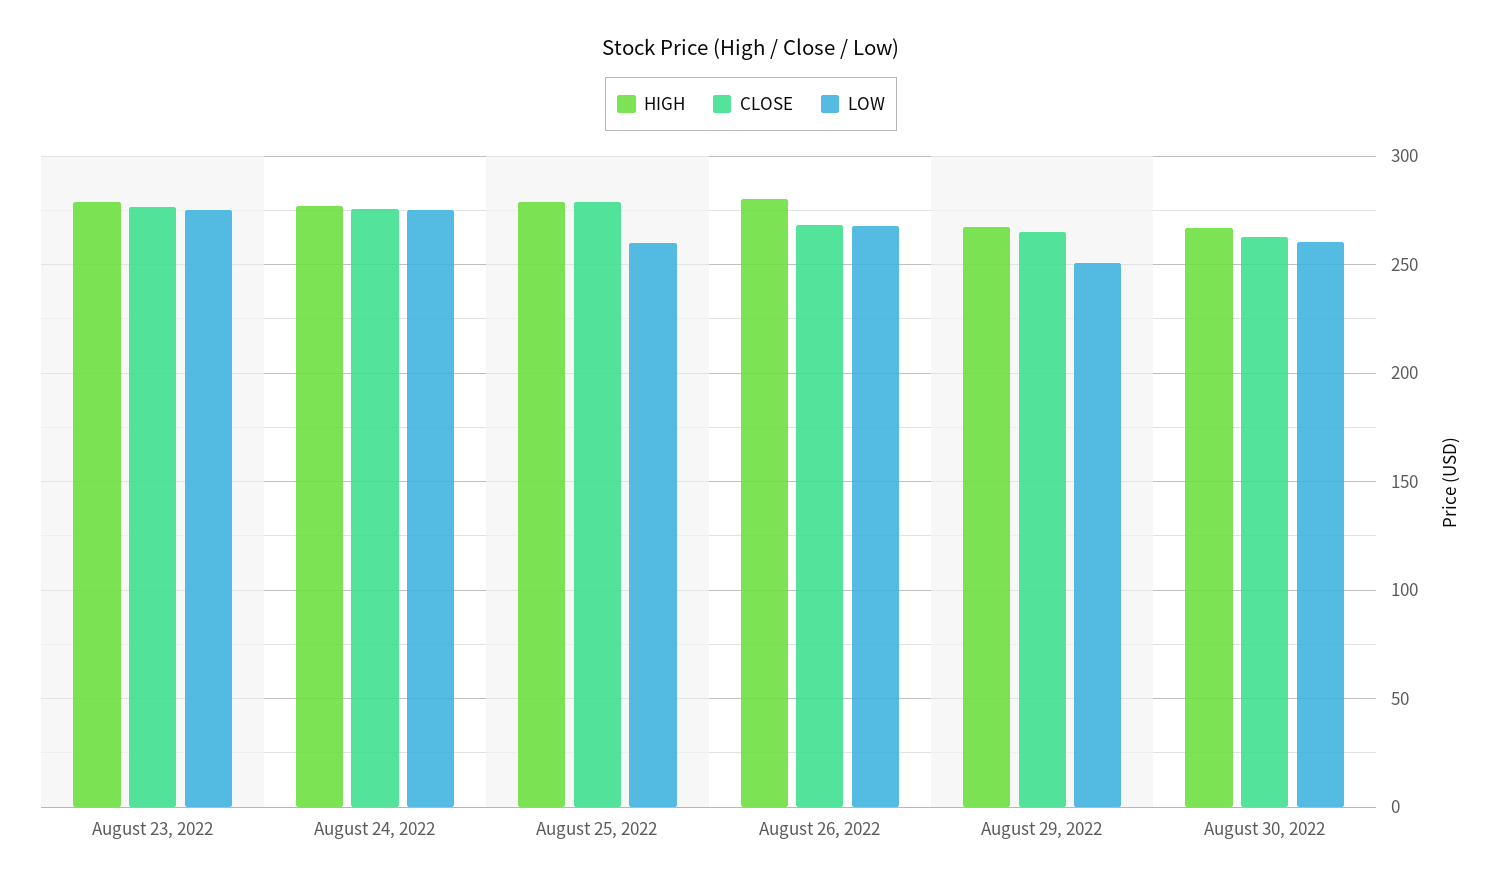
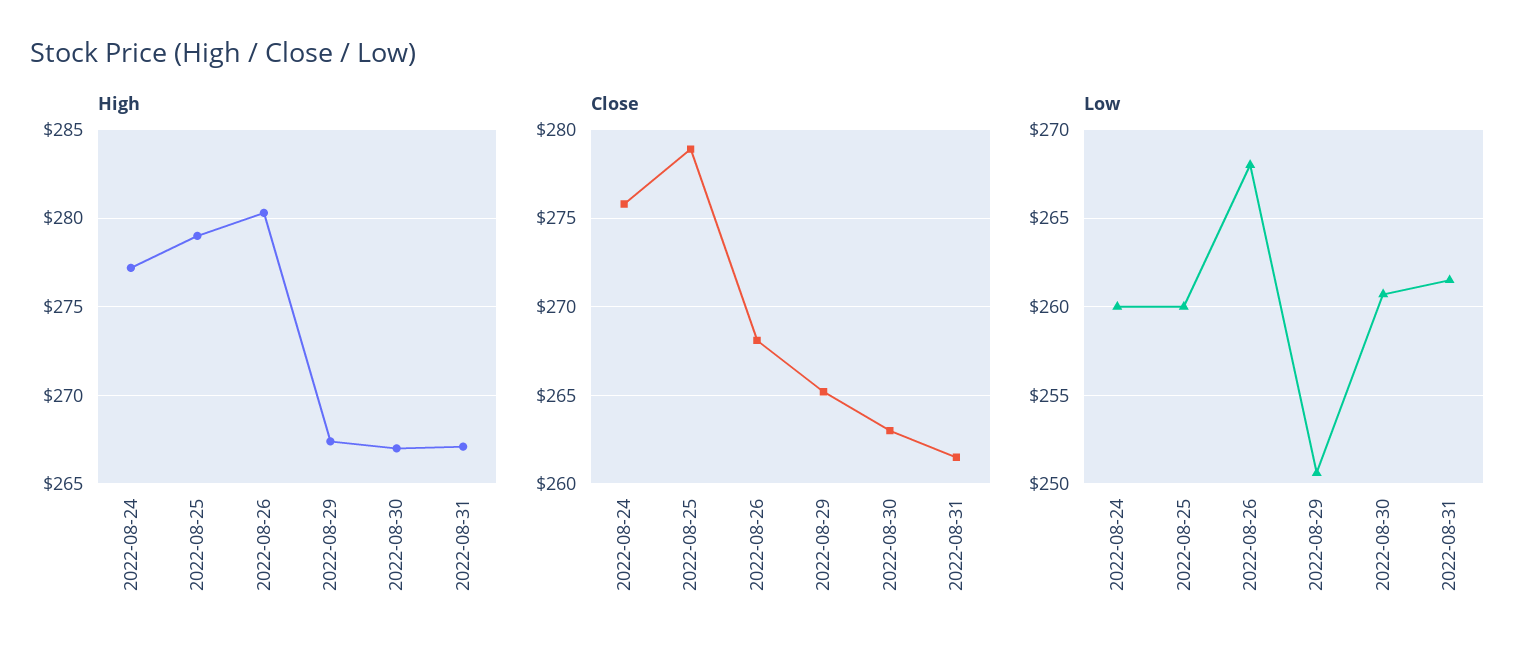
HIGH, August 23, 2022: 280 -> none
CLOSE, August 23, 2022: 275 -> none
LOW, August 23, 2022: 275 -> none
LOW, August 24, 2022: 275 -> 260
HIGH, 2022-08-31: none -> 267
CLOSE, 2022-08-31: none -> 261.5
LOW, 2022-08-31: none -> 261.5

